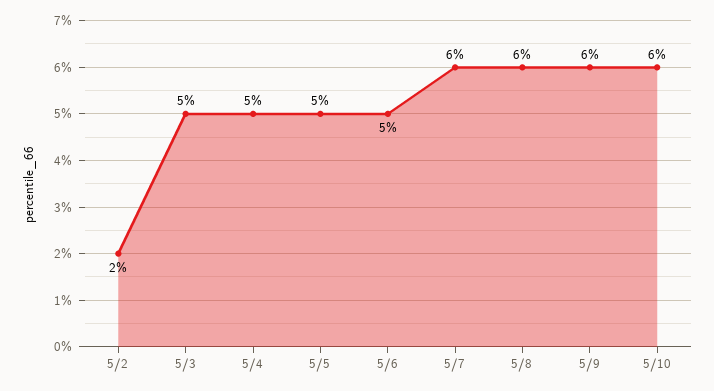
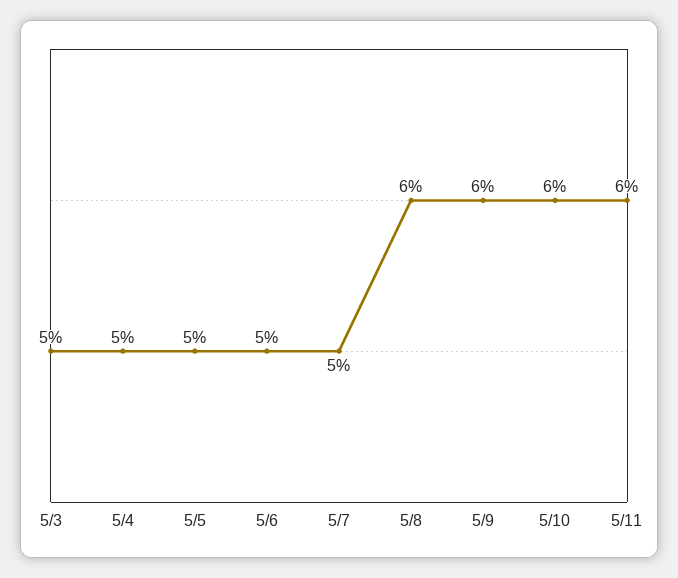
5/2: 2 -> none
5/7: 6 -> 5
5/11: none -> 6

